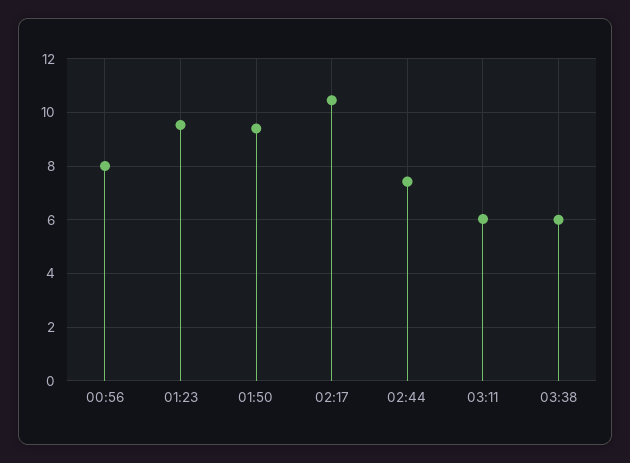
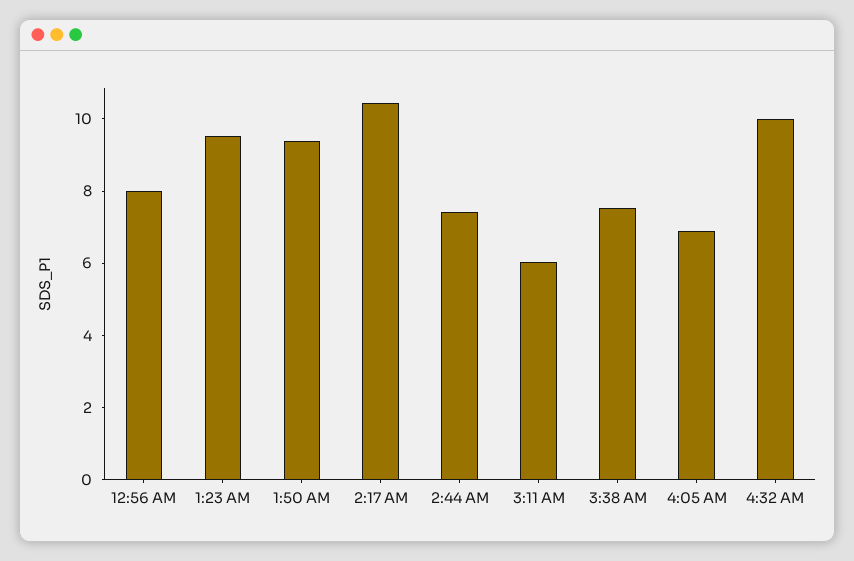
03:38: 6 -> 7.5
4:05 AM: none -> 7
4:32 AM: none -> 10

